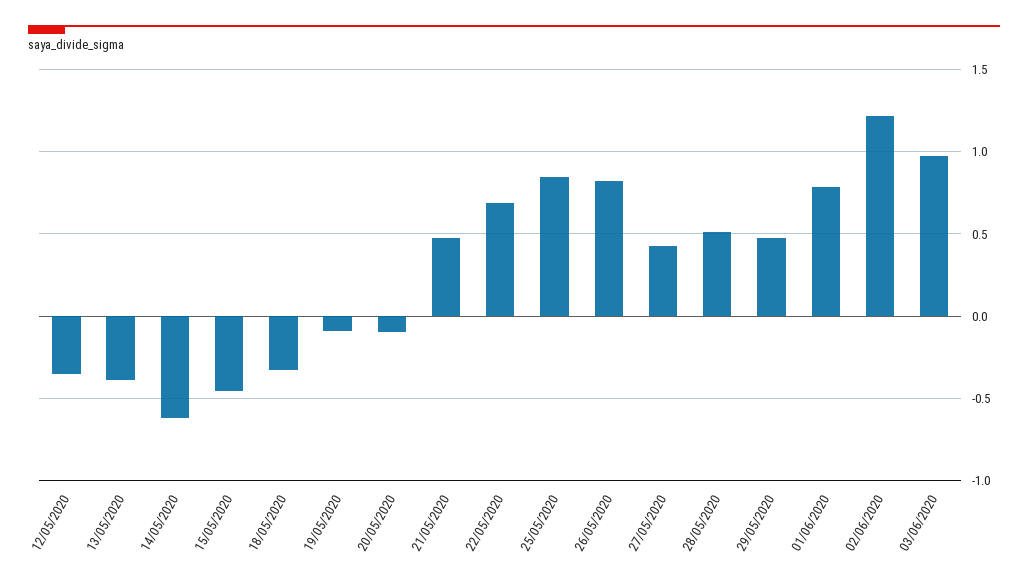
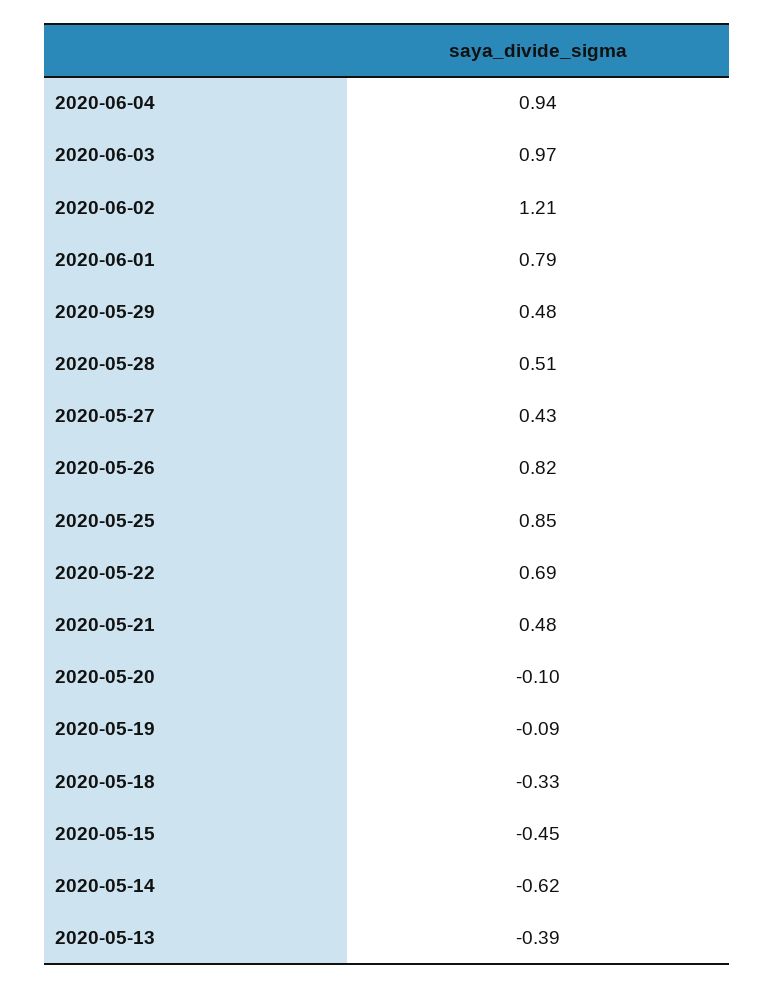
12/05/2020: -0.35 -> none
2020-06-04: none -> 0.94

